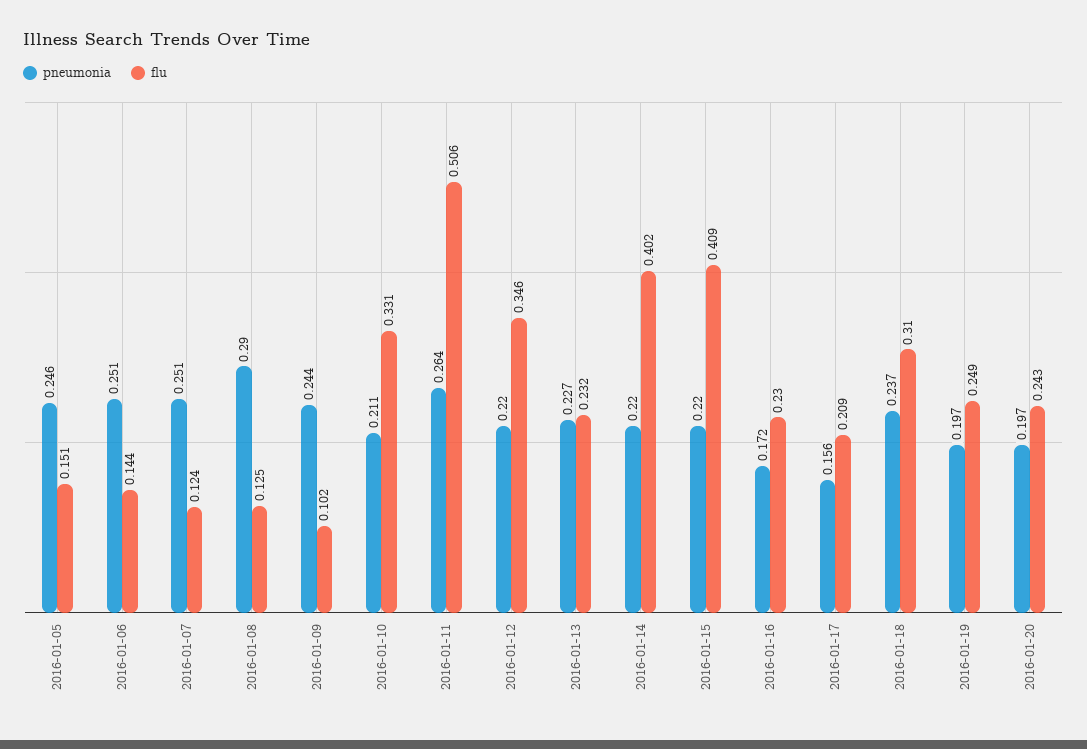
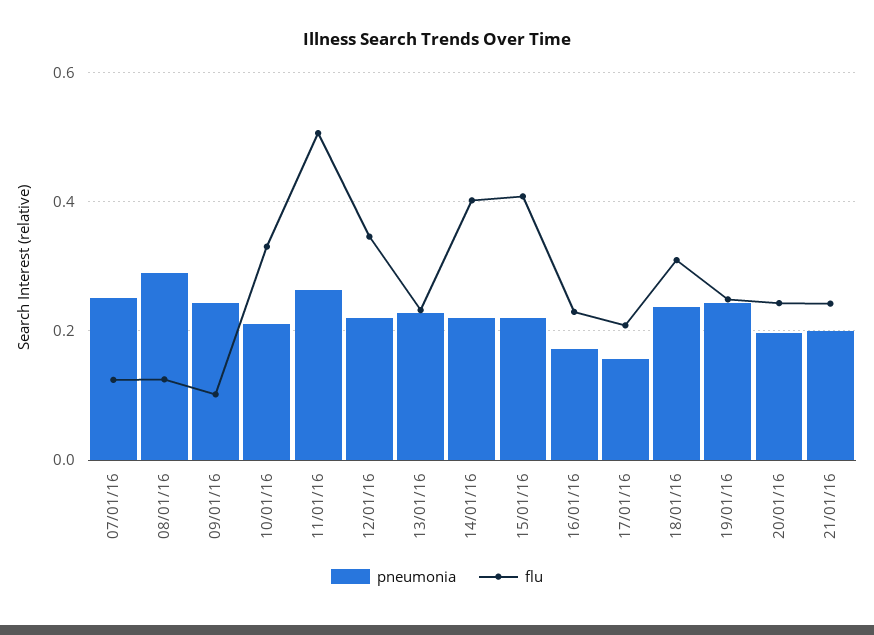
pneumonia, 2016-01-05: 0.246 -> none
flu, 2016-01-05: 0.151 -> none
pneumonia, 2016-01-06: 0.251 -> none
flu, 2016-01-06: 0.144 -> none
pneumonia, 2016-01-19: 0.197 -> 0.24
pneumonia, 21/01/16: none -> 0.2
flu, 21/01/16: none -> 0.24

